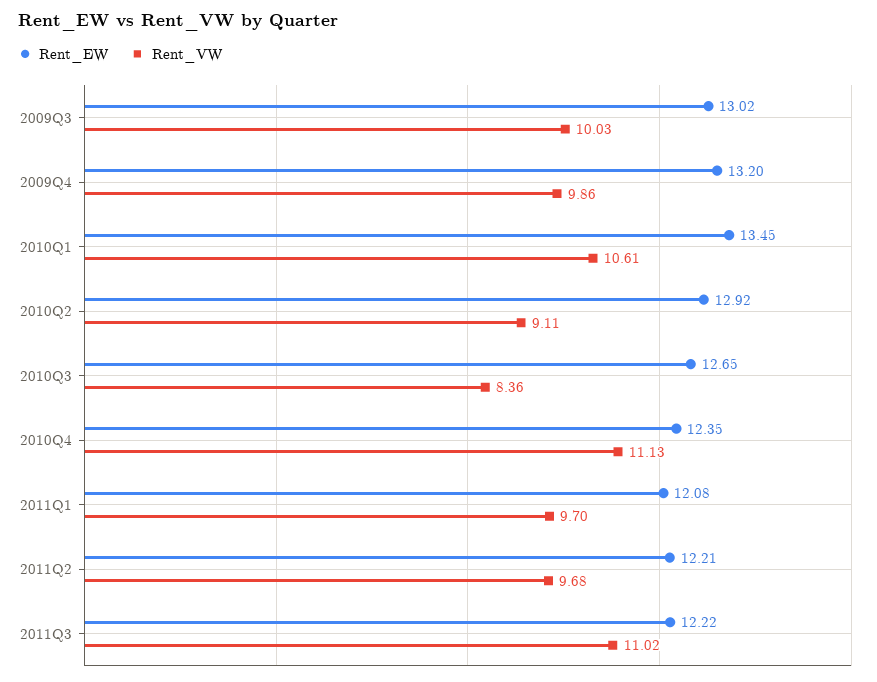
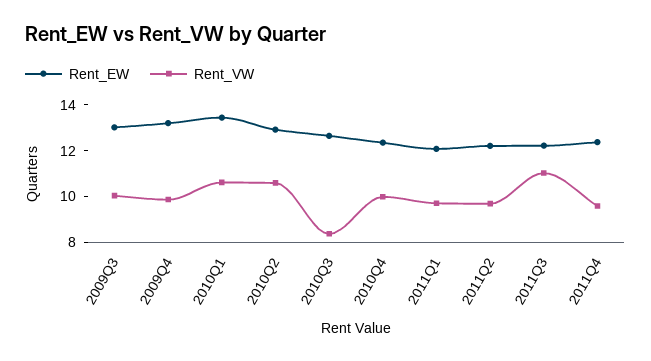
Rent_VW, 2010Q2: 9.11 -> 10.5
Rent_VW, 2010Q4: 11.13 -> 10
Rent_EW, 2011Q4: none -> 12.5
Rent_VW, 2011Q4: none -> 9.5

